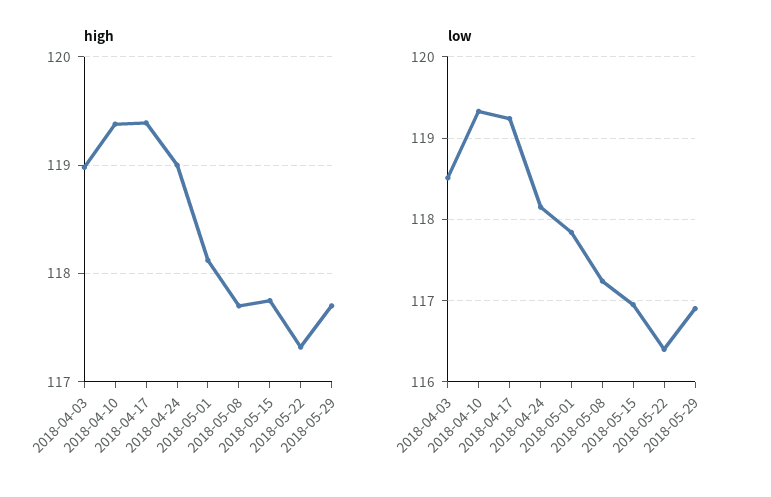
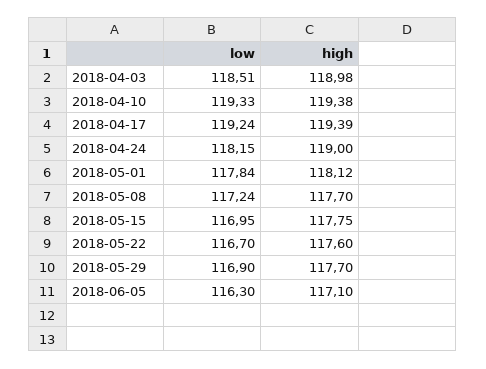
high, 2018-05-22: 117.3 -> 117.6
low, 2018-05-22: 116.4 -> 116.7
low, 2018-06-05: none -> 116.3
high, 2018-06-05: none -> 117.1

